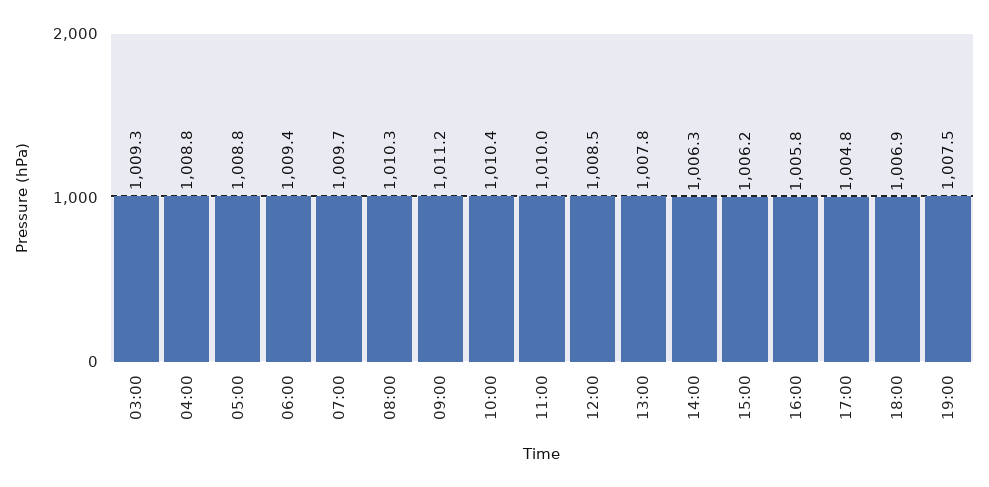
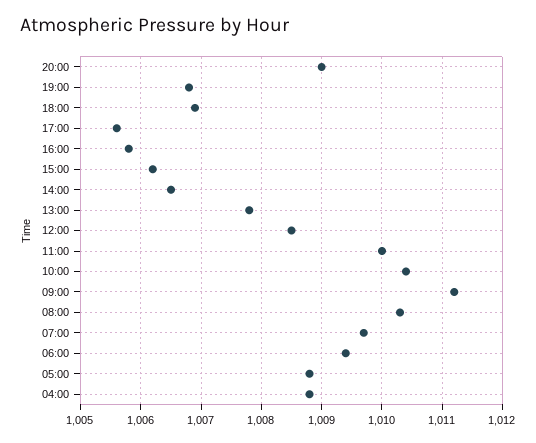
03:00: 1009.3 -> none
14:00: 1006.3 -> 1006.5
17:00: 1004.8 -> 1005.6
19:00: 1007.5 -> 1006.8
20:00: none -> 1009

